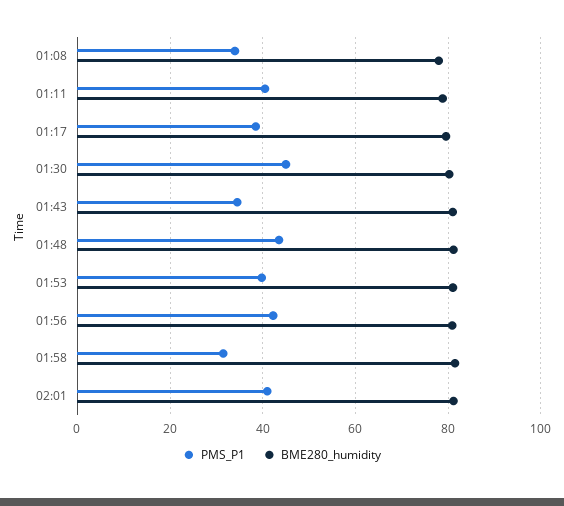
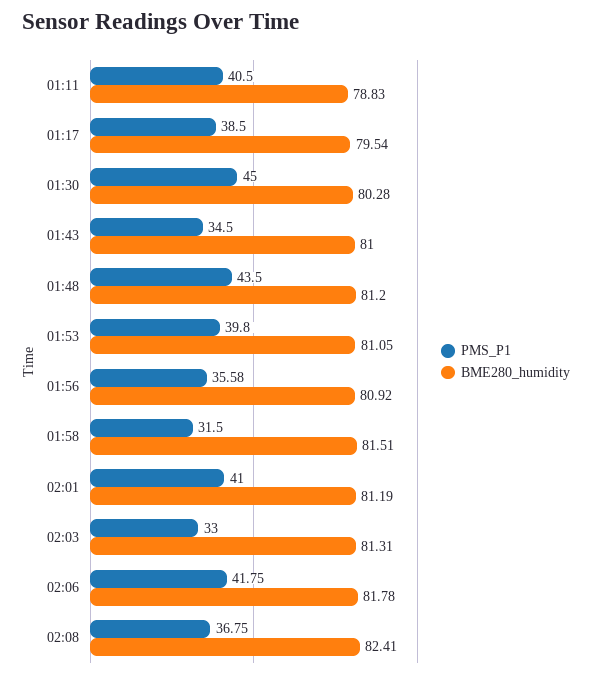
PMS_P1, 01:08: 34 -> none
BME280_humidity, 01:08: 78 -> none
PMS_P1, 01:56: 42 -> 35.58
PMS_P1, 02:03: none -> 33
BME280_humidity, 02:03: none -> 81.31
PMS_P1, 02:06: none -> 41.75
BME280_humidity, 02:06: none -> 81.78
PMS_P1, 02:08: none -> 36.75
BME280_humidity, 02:08: none -> 82.41

